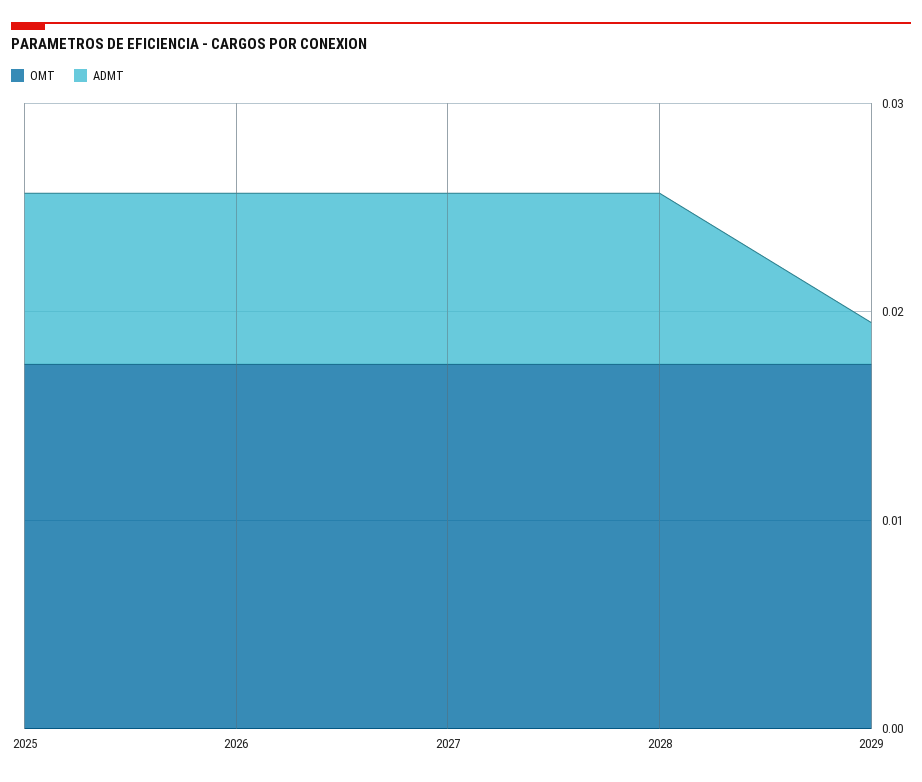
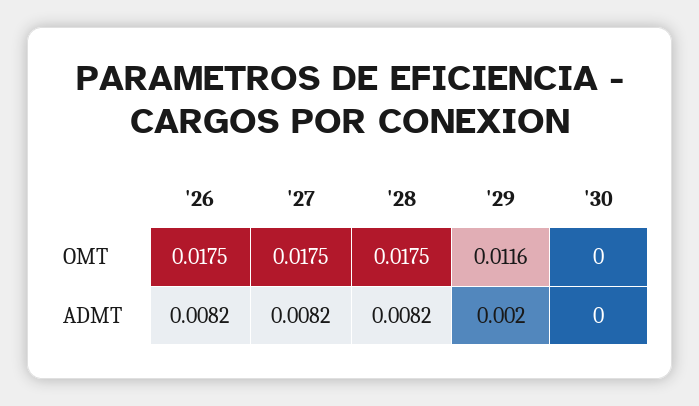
OMT, 2025: 0.018 -> none
ADMT, 2025: 0.008 -> none
OMT, 2029: 0.018 -> 0.0116
OMT, '30: none -> 0
ADMT, '30: none -> 0

